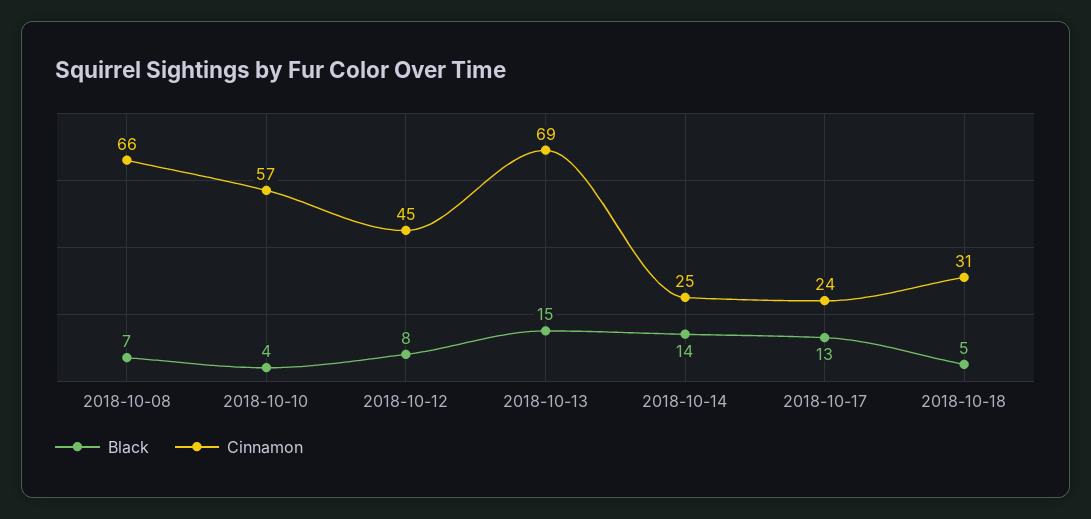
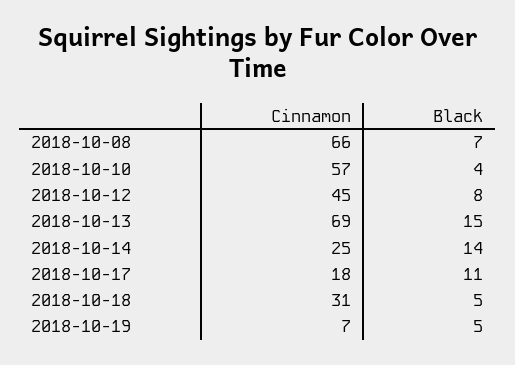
Black, 2018-10-17: 13 -> 11
Cinnamon, 2018-10-17: 24 -> 18
Cinnamon, 2018-10-19: none -> 7
Black, 2018-10-19: none -> 5

